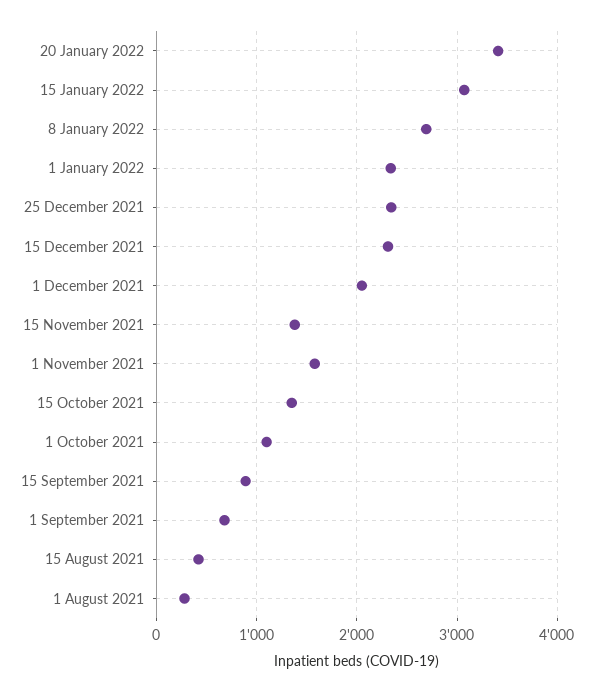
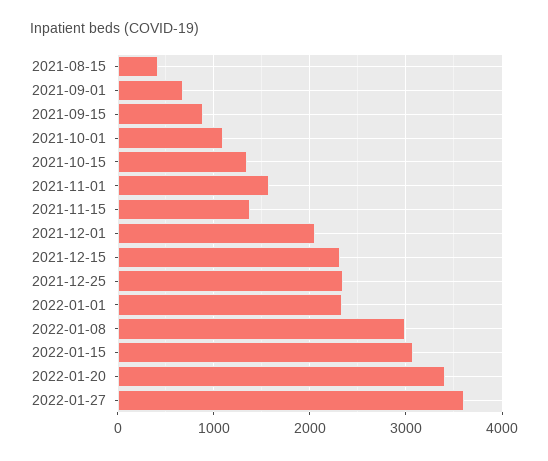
8 January 2022: 2700 -> 3000
1 August 2021: 300 -> none
2022-01-27: none -> 3600

